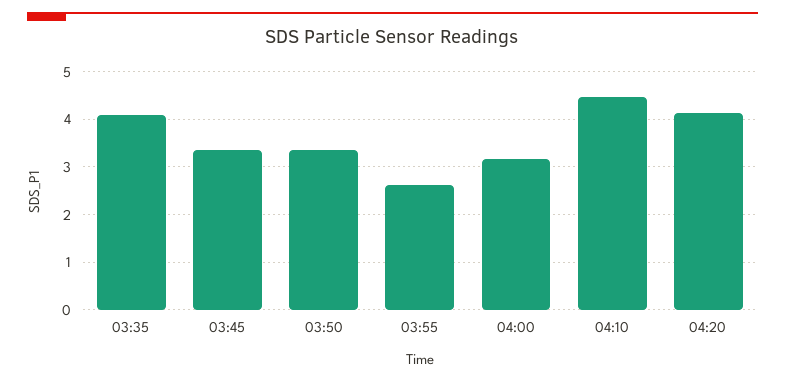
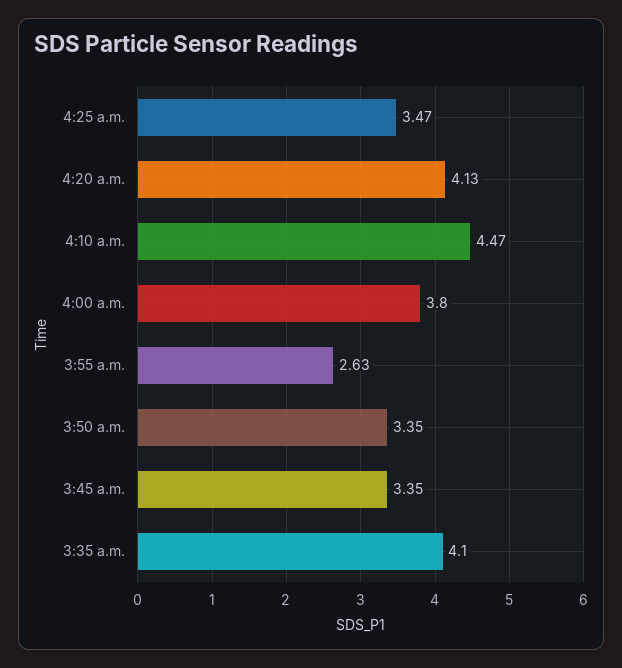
04:00: 3.2 -> 3.8
4:25 a.m.: none -> 3.47

